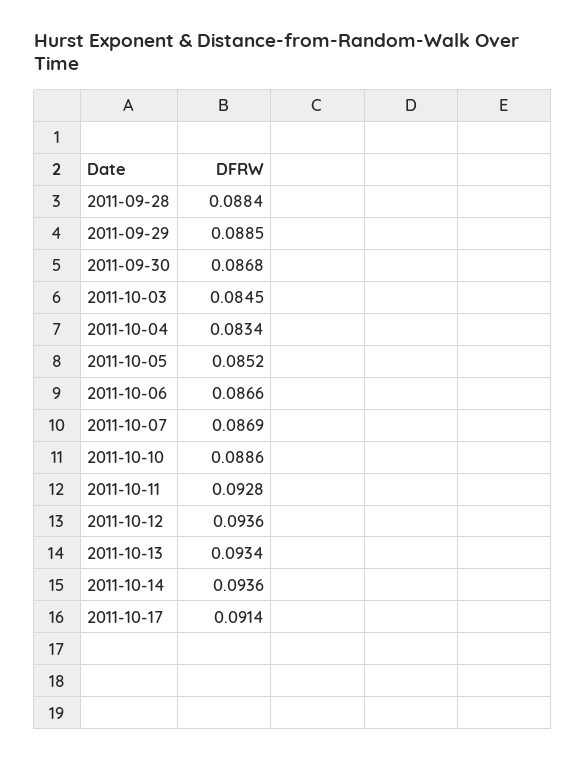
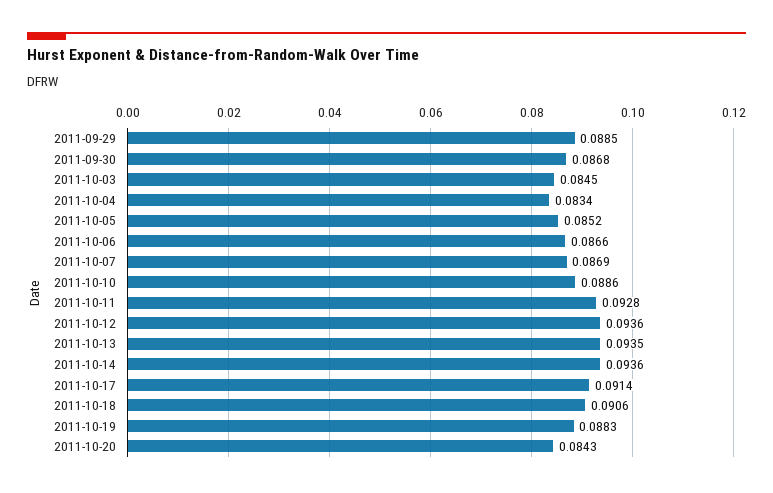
2011-09-28: 0.0884 -> none
2011-10-13: 0.0934 -> 0.0935
2011-10-18: none -> 0.0906
2011-10-19: none -> 0.0883
2011-10-20: none -> 0.0843

